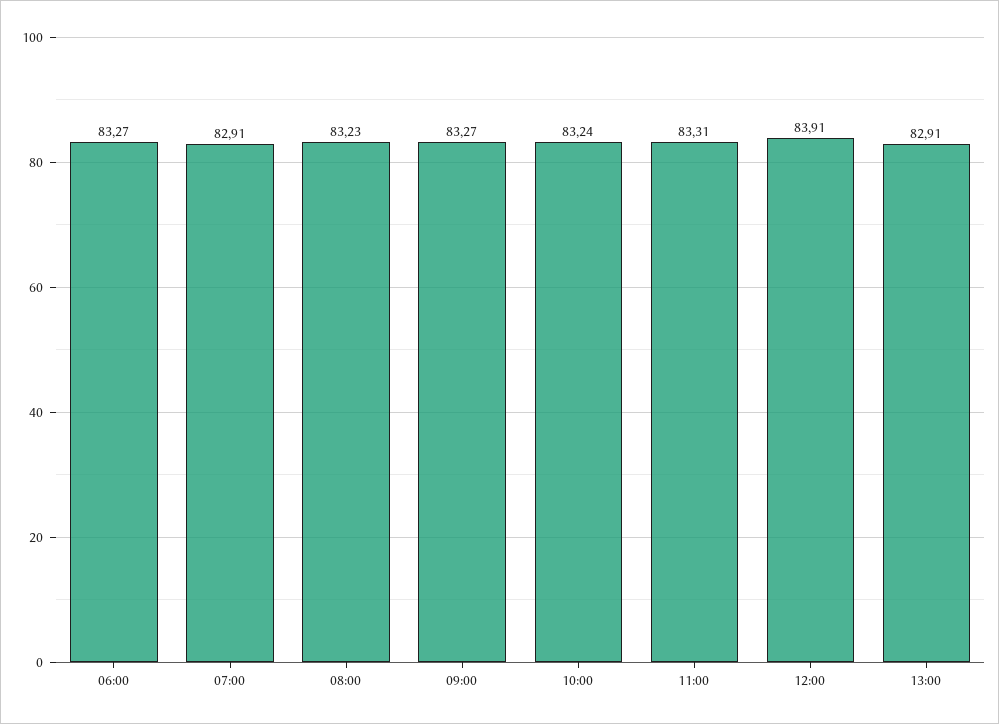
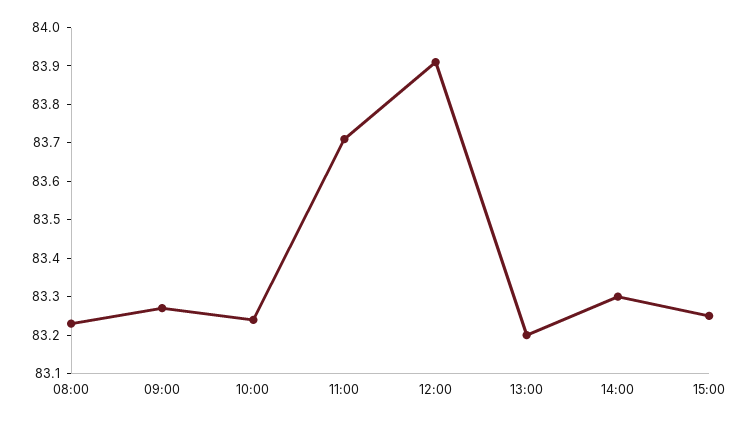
06:00: 83.27 -> none
07:00: 82.91 -> none
11:00: 83.31 -> 83.7
13:00: 82.91 -> 83.2
14:00: none -> 83.3
15:00: none -> 83.25

